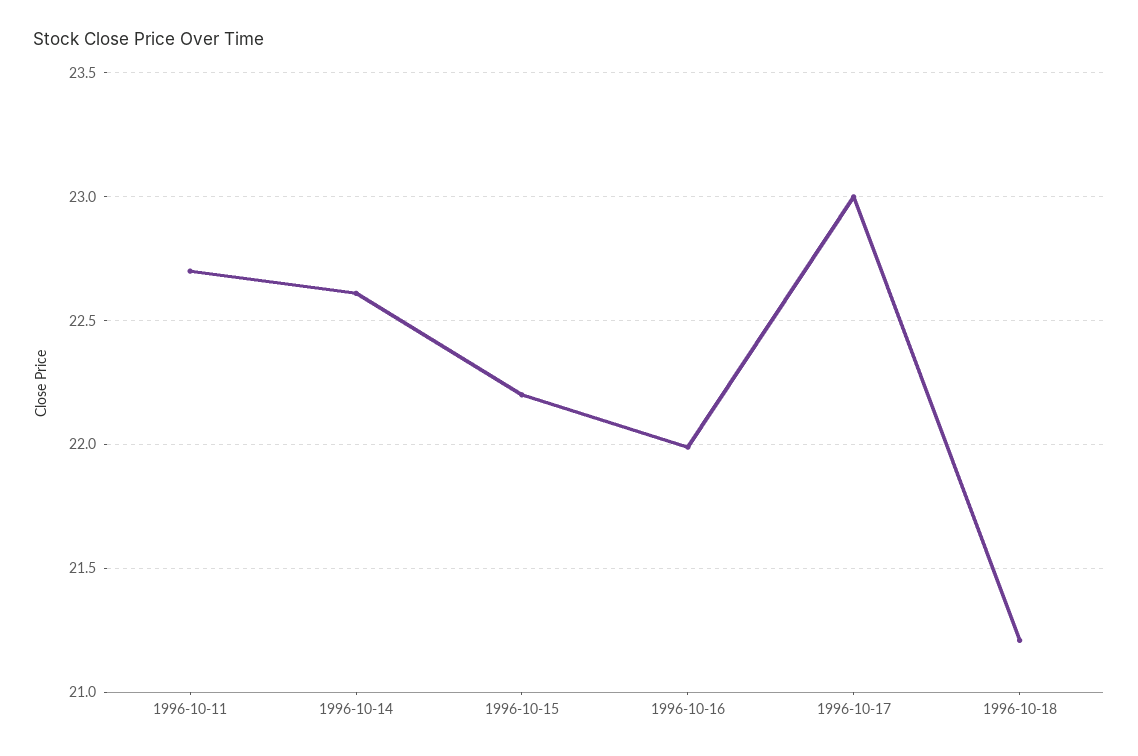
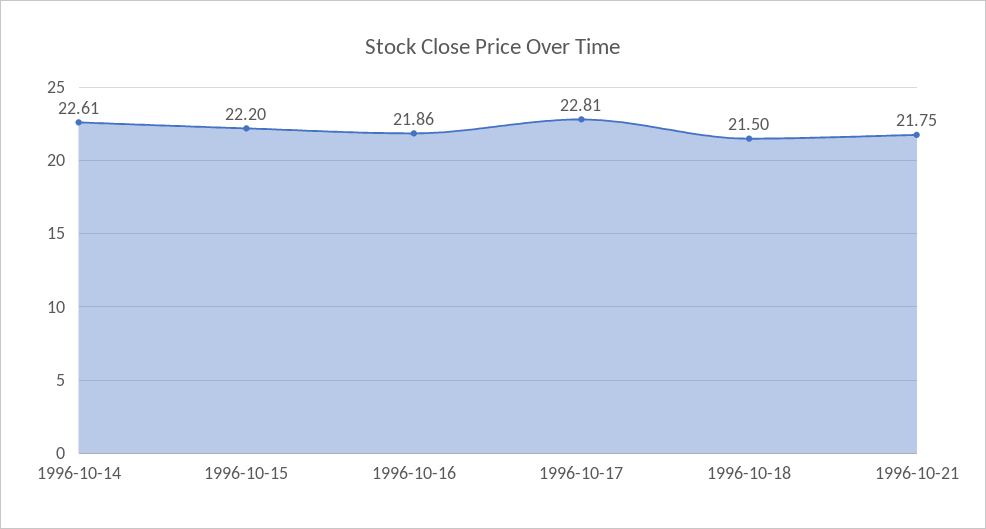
1996-10-11: 22.7 -> none
1996-10-16: 22 -> 21.86
1996-10-17: 23 -> 22.81
1996-10-18: 21.2 -> 21.5
1996-10-21: none -> 21.75

